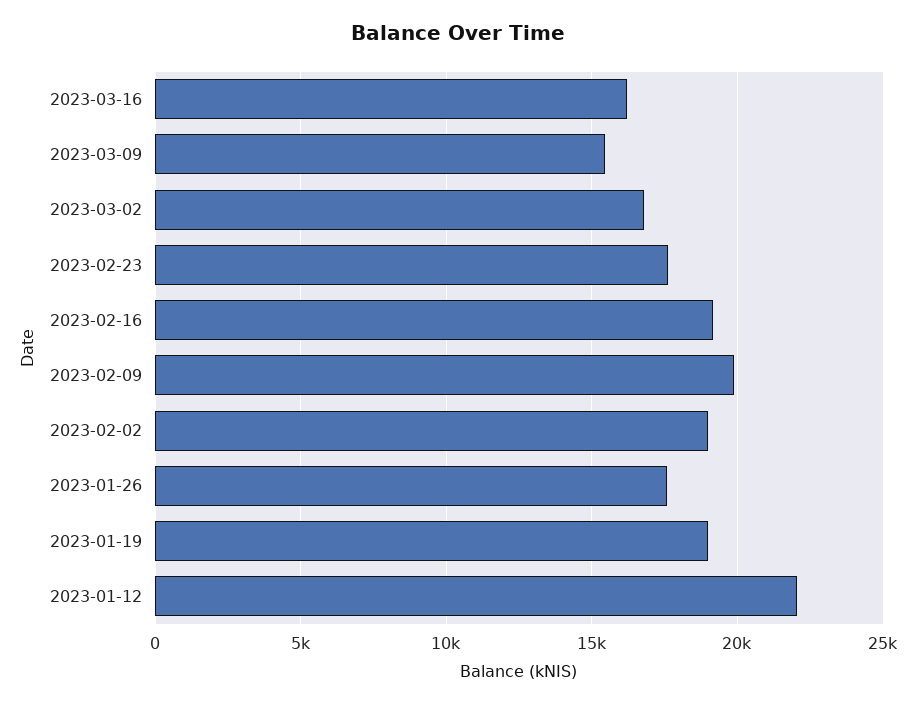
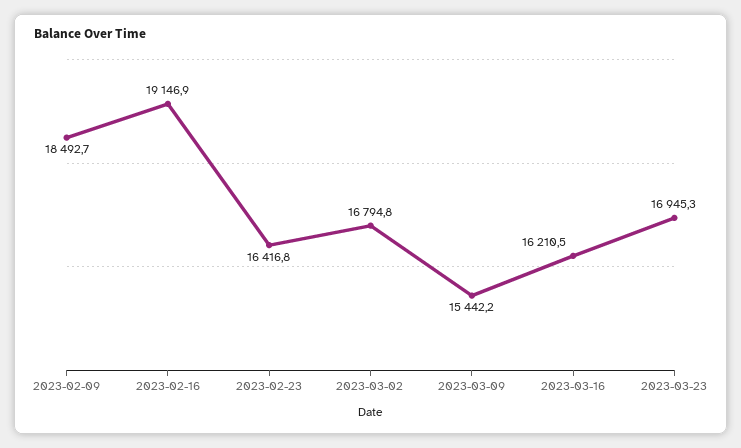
2023-02-23: 17500 -> 16416.8
2023-02-09: 20000 -> 18492.7
2023-02-02: 19000 -> none
2023-01-26: 17500 -> none
2023-01-19: 19000 -> none
2023-01-12: 22000 -> none
2023-03-23: none -> 16945.3

